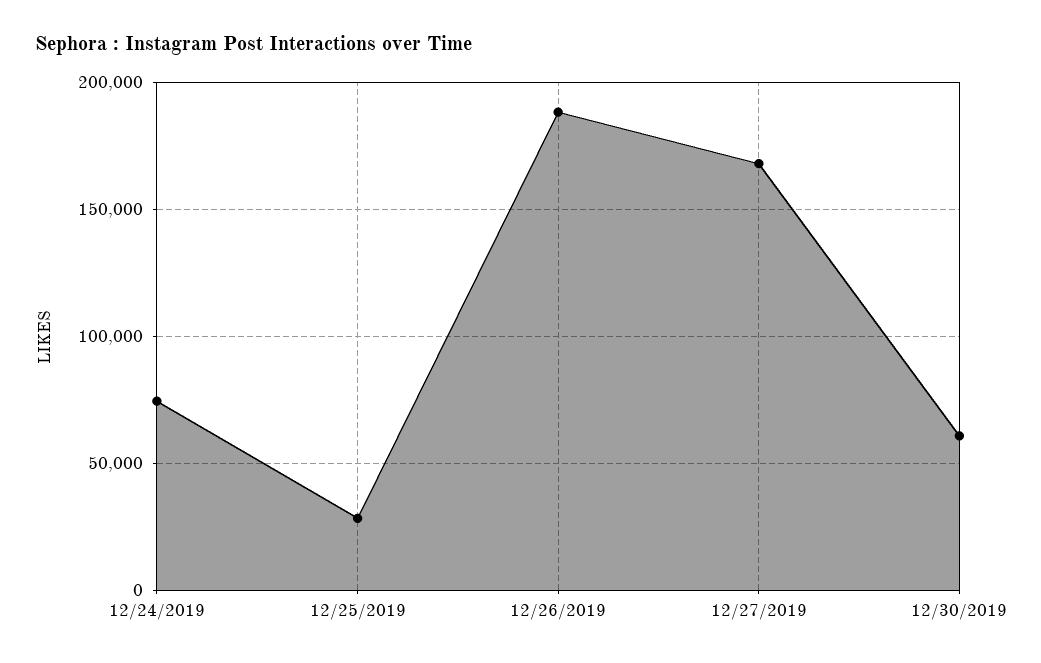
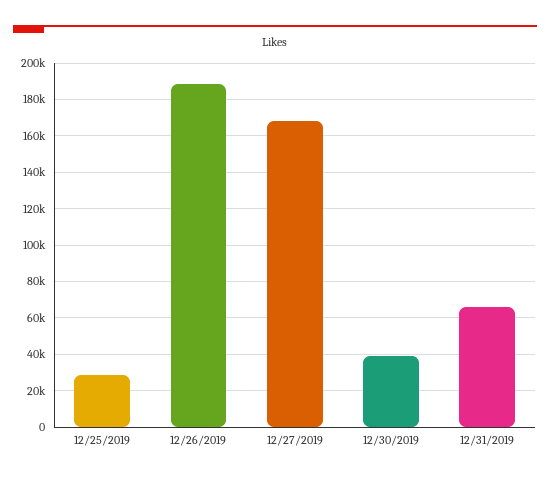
12/24/2019: 75000 -> none
12/30/2019: 60000 -> 40000
12/31/2019: none -> 65000

